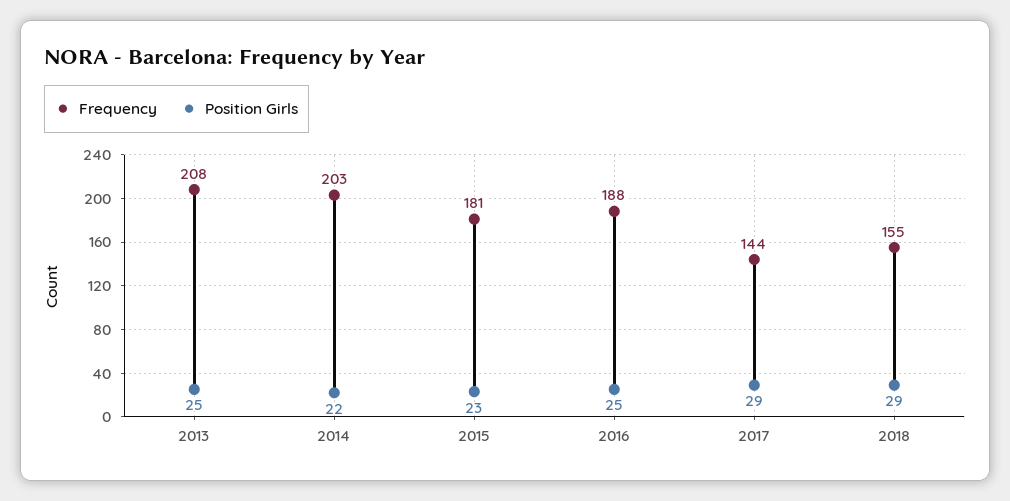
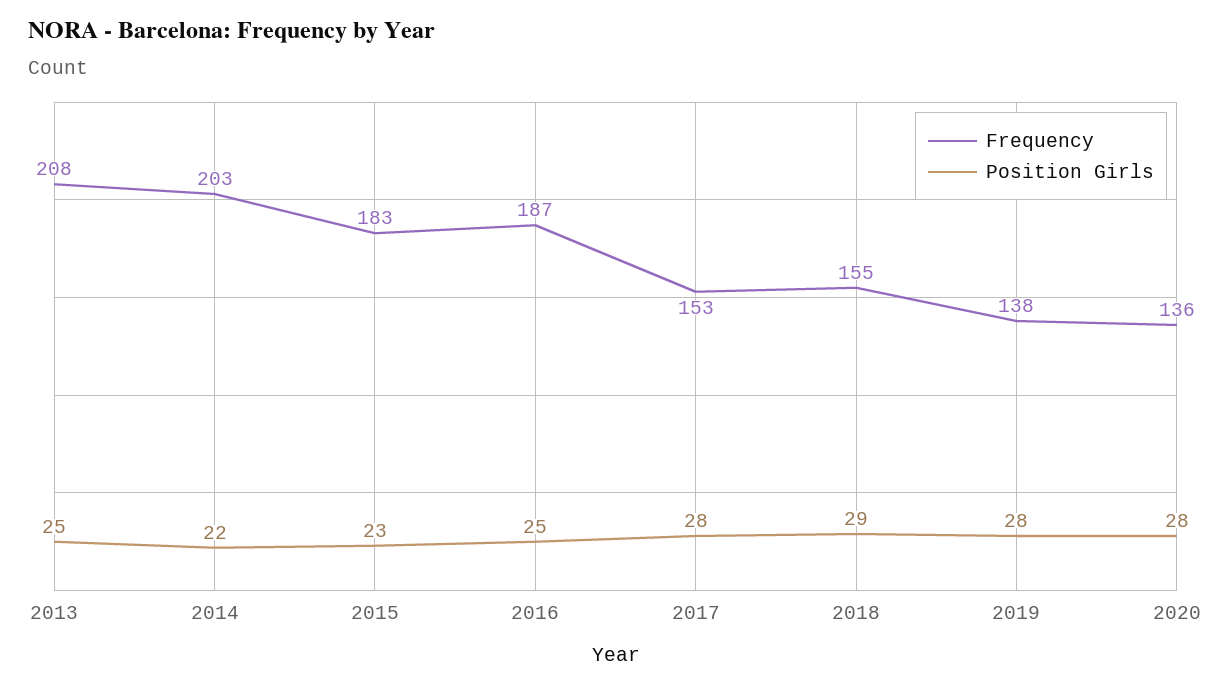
Frequency, 2015: 181 -> 183
Frequency, 2016: 188 -> 187
Frequency, 2017: 144 -> 153
Position Girls, 2017: 29 -> 28
Frequency, 2019: none -> 138
Position Girls, 2019: none -> 28
Frequency, 2020: none -> 136
Position Girls, 2020: none -> 28

